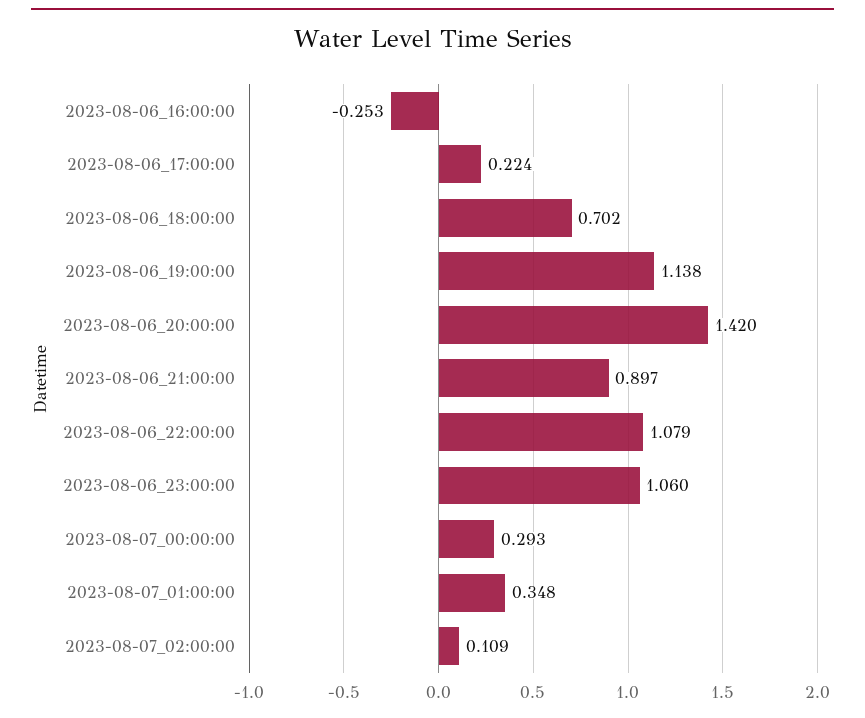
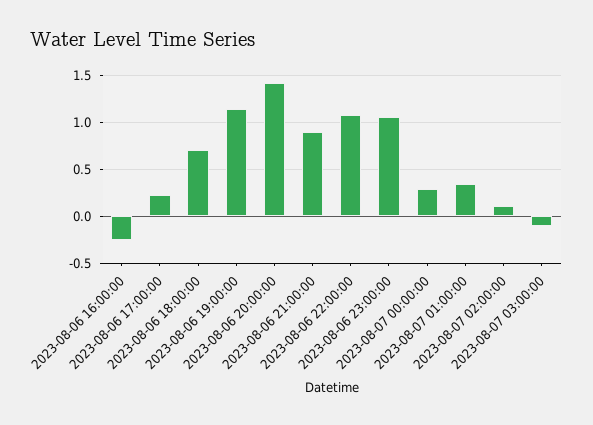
2023-08-07 03:00:00: none -> -0.1

